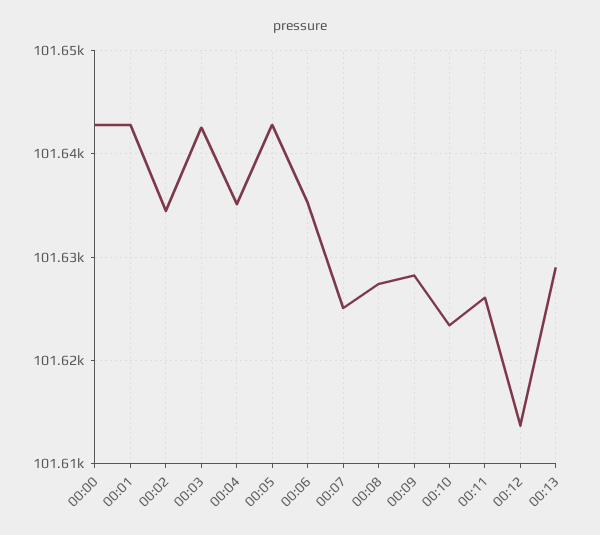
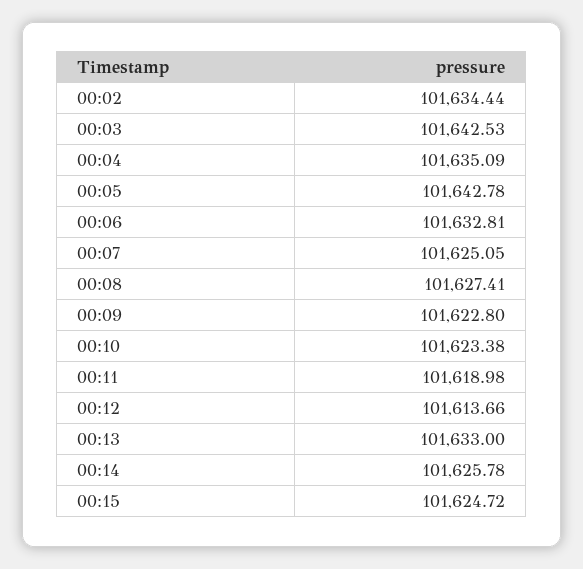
00:00: 101643 -> none
00:01: 101643 -> none
00:06: 101635 -> 101632.81
00:09: 101628 -> 101622.8
00:11: 101626 -> 101618.98
00:13: 101629 -> 101633
00:14: none -> 101625.78
00:15: none -> 101624.72

